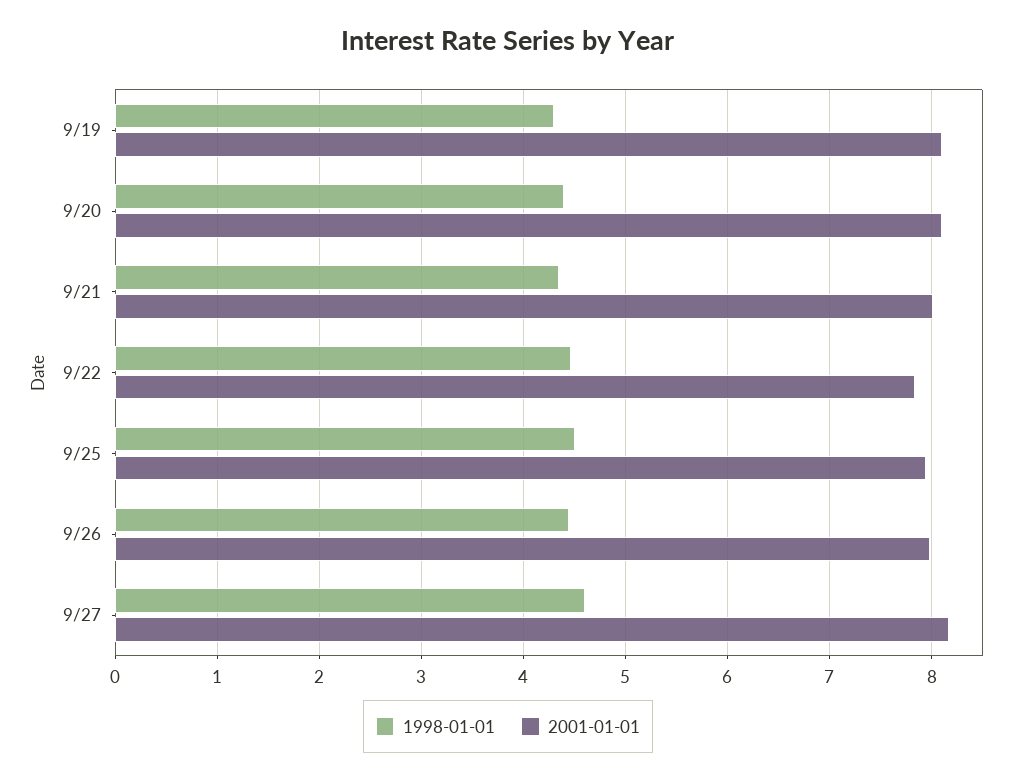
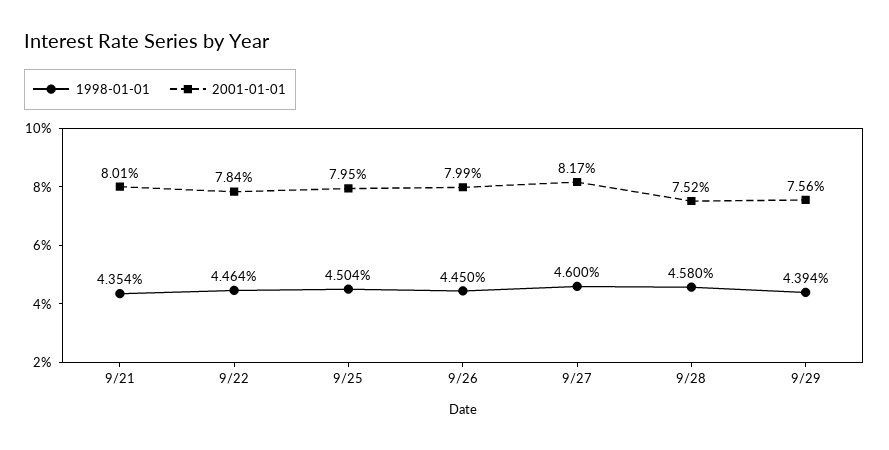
1998-01-01, 9/19: 4.3 -> none
2001-01-01, 9/19: 8.1 -> none
1998-01-01, 9/20: 4.4 -> none
2001-01-01, 9/20: 8.1 -> none
1998-01-01, 9/28: none -> 4.58
2001-01-01, 9/28: none -> 7.52
1998-01-01, 9/29: none -> 4.394
2001-01-01, 9/29: none -> 7.56

